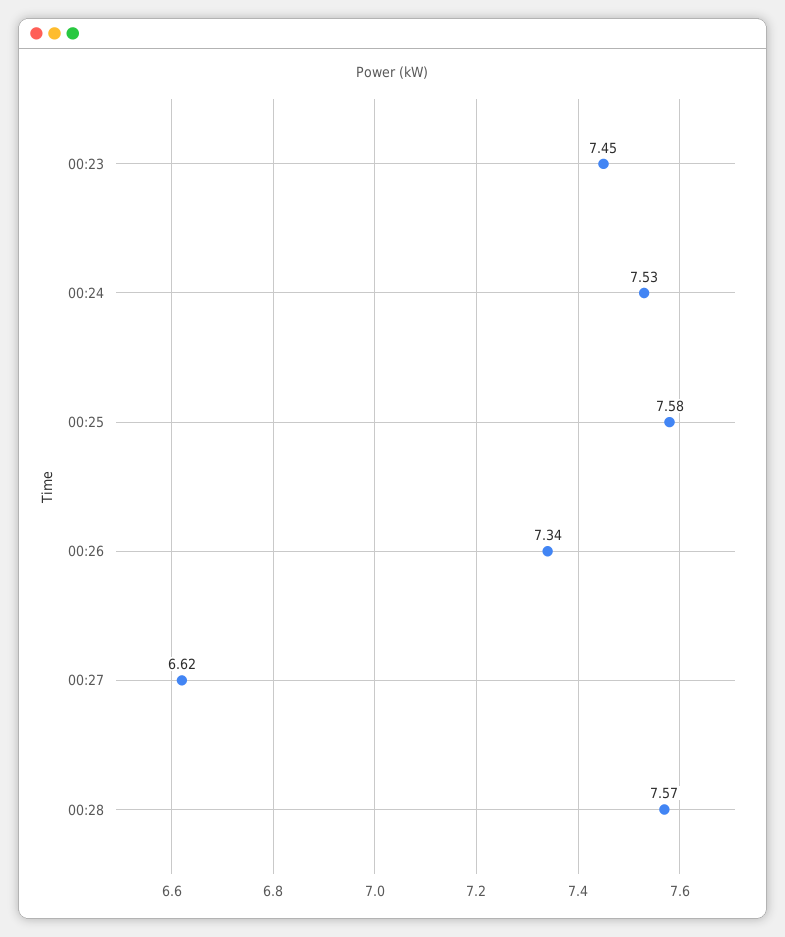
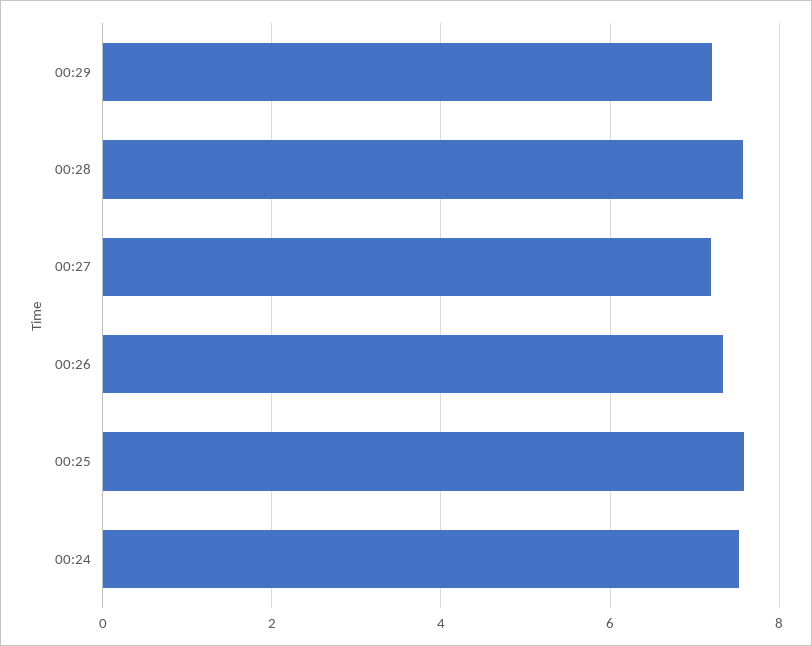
00:23: 7.45 -> none
00:27: 6.62 -> 7.2
00:29: none -> 7.2

